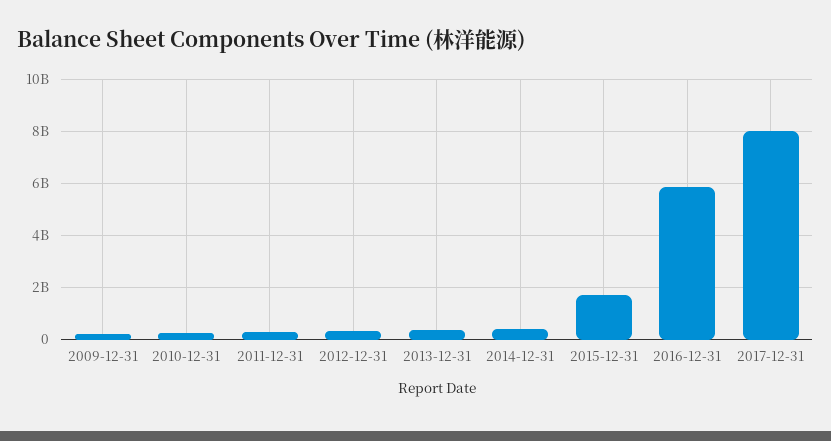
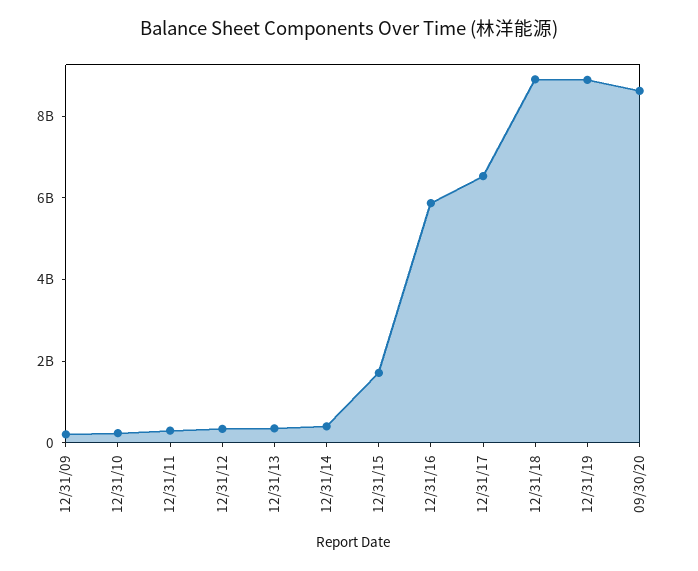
2017-12-31: 8000000000 -> 6500000000
12/31/18: none -> 9000000000
12/31/19: none -> 9000000000
09/30/20: none -> 8500000000

